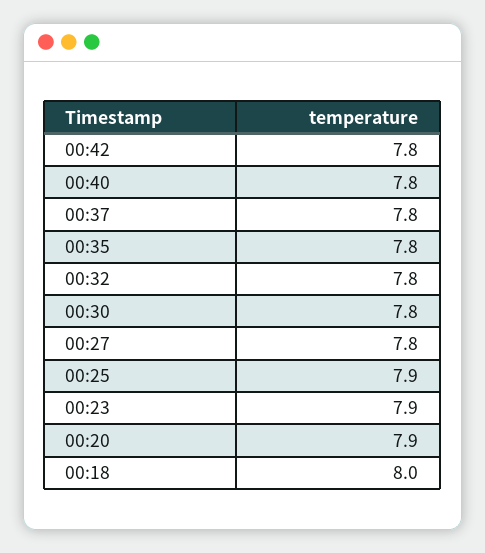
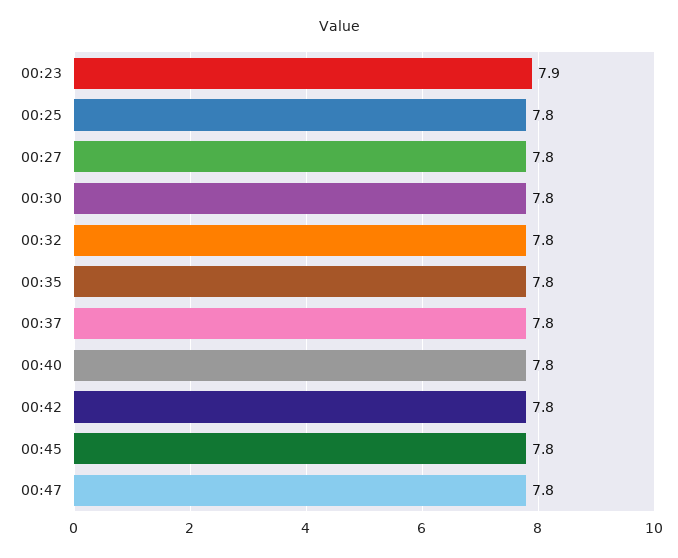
00:25: 7.9 -> 7.8
00:20: 7.9 -> none
00:18: 8 -> none
00:45: none -> 7.8
00:47: none -> 7.8

